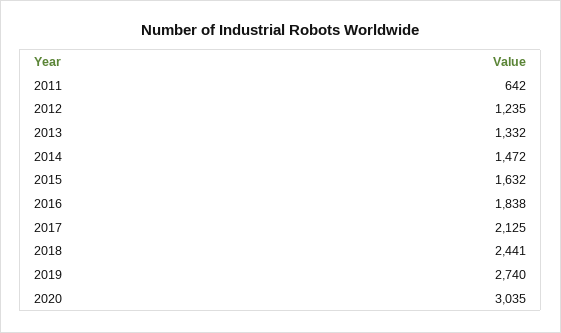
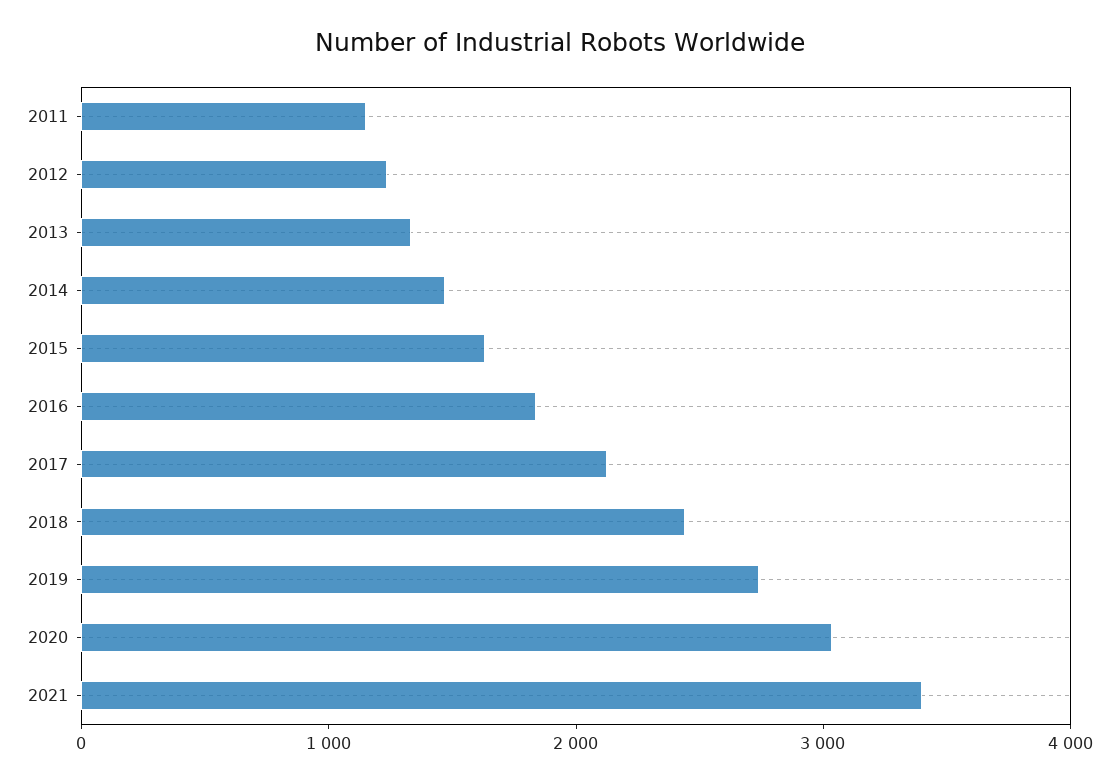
2011: 642 -> 1200
2021: none -> 3400

